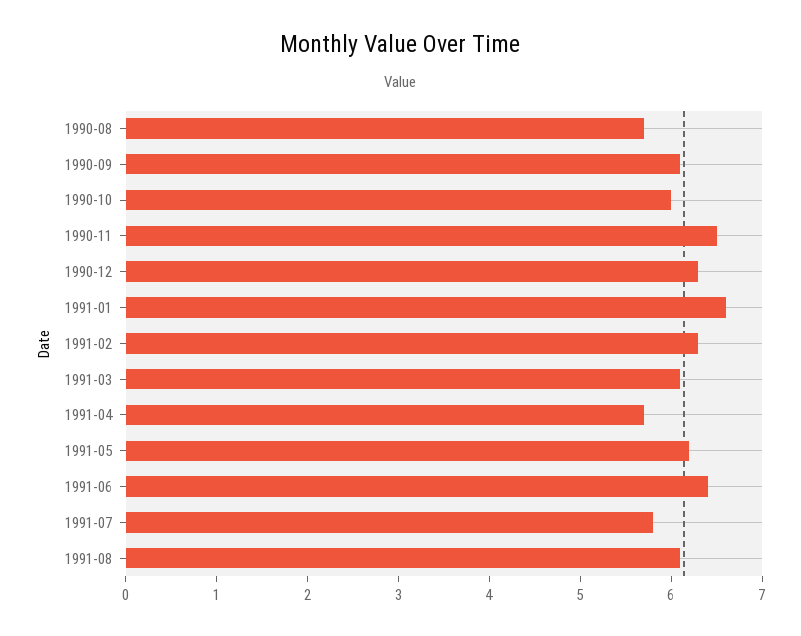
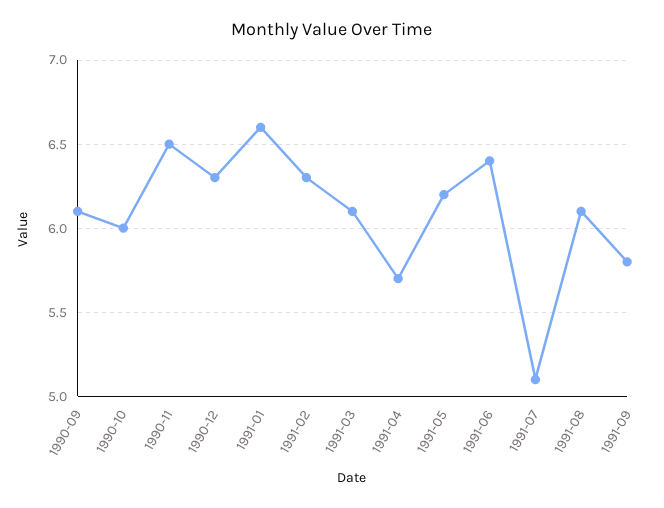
1990-08: 5.7 -> none
1991-07: 5.8 -> 5.1
1991-09: none -> 5.8

